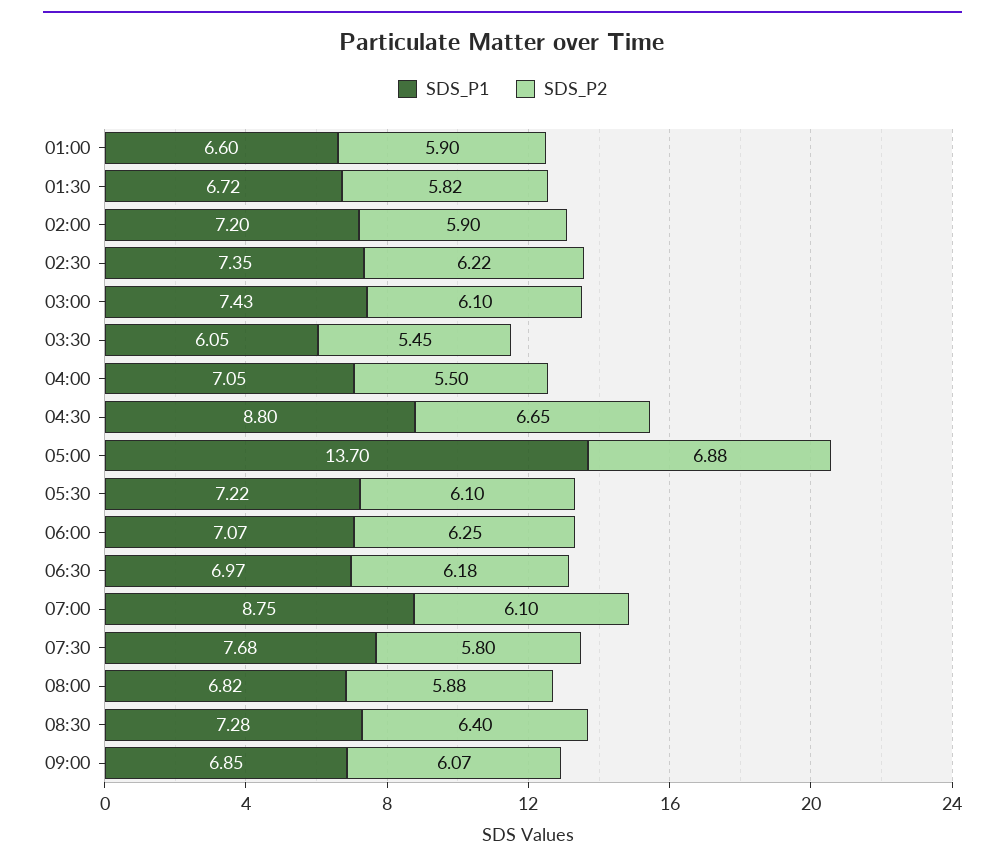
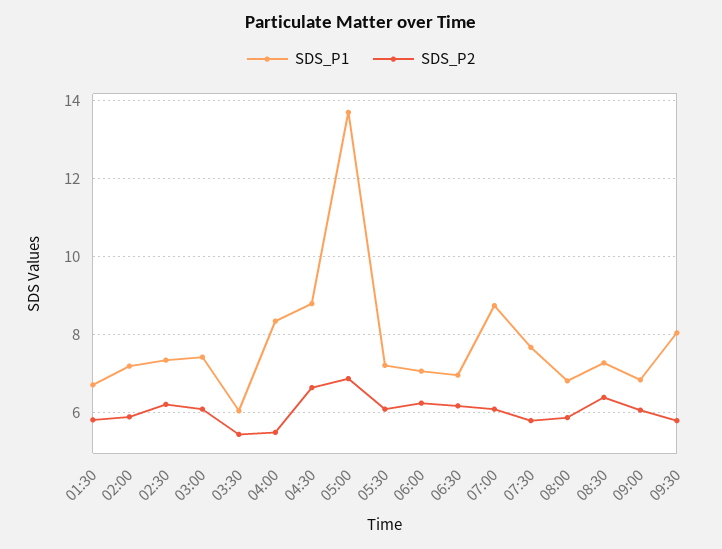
SDS_P1, 01:00: 6.6 -> none
SDS_P2, 01:00: 5.9 -> none
SDS_P1, 04:00: 7.05 -> 8.4
SDS_P1, 09:30: none -> 8
SDS_P2, 09:30: none -> 5.8

